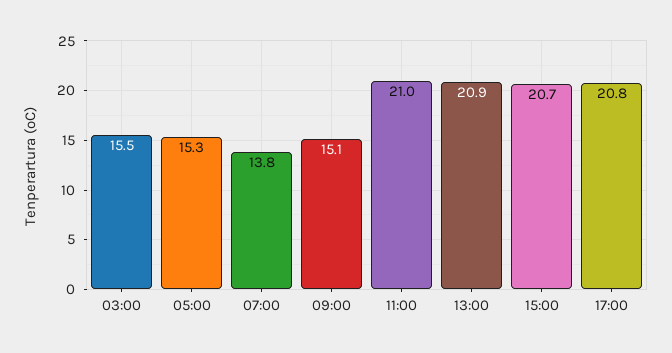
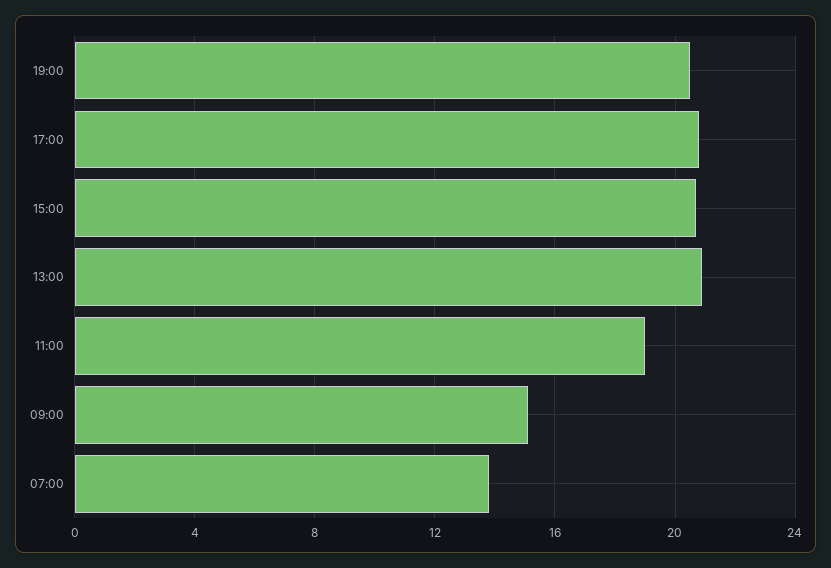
03:00: 15.5 -> none
05:00: 15.3 -> none
11:00: 21 -> 19
19:00: none -> 20.5

